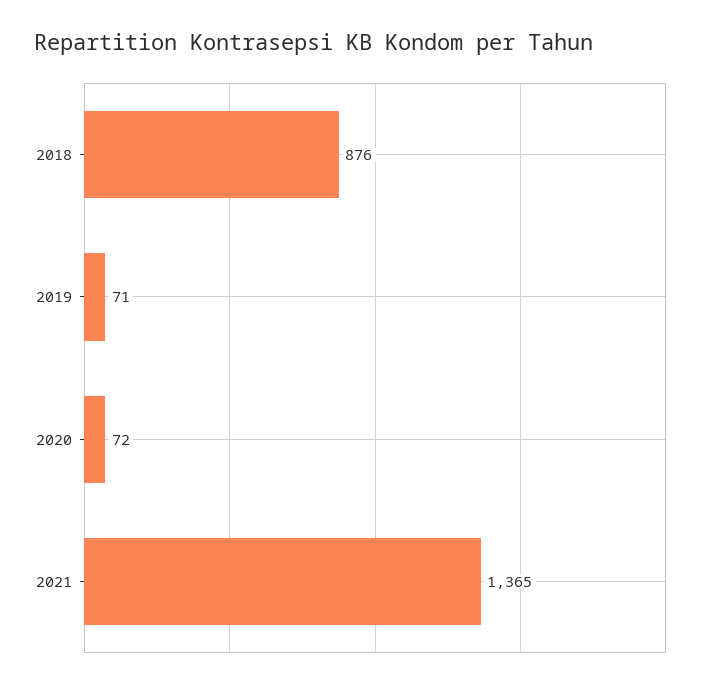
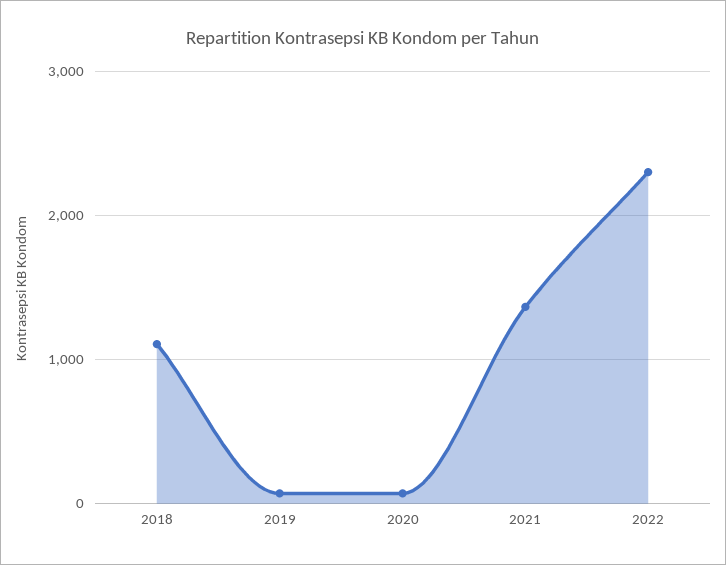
2018: 876 -> 1100
2022: none -> 2300

